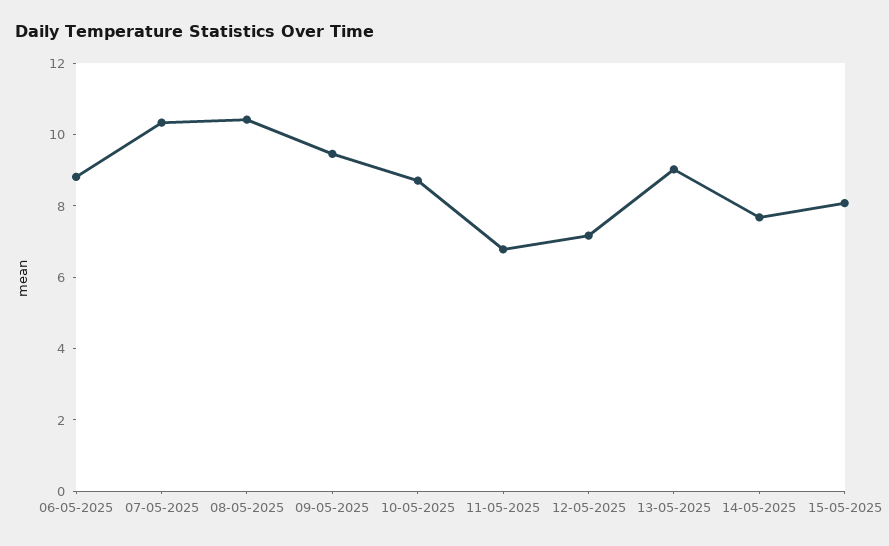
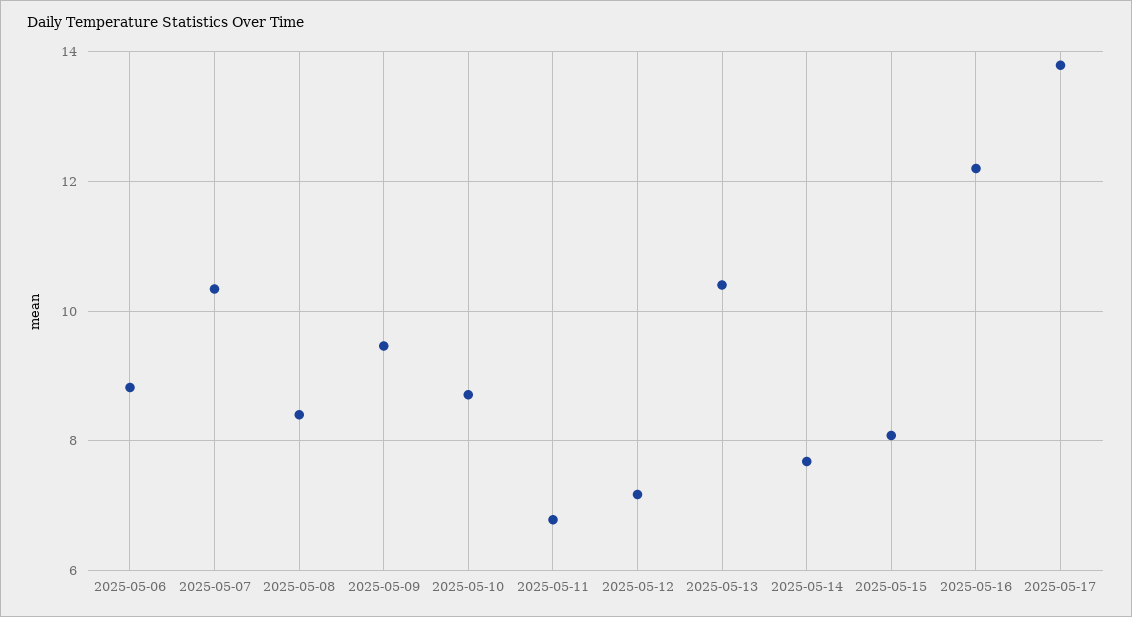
08-05-2025: 10.5 -> 8.4
13-05-2025: 9 -> 10.4
2025-05-16: none -> 12.2
2025-05-17: none -> 13.8

